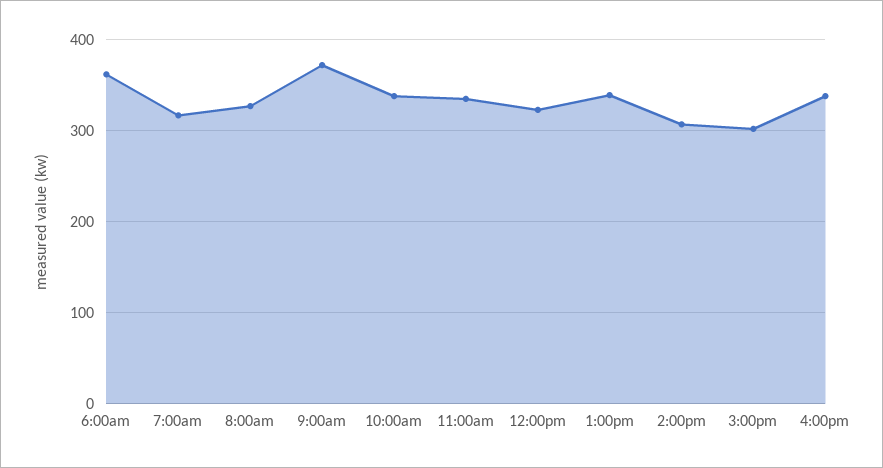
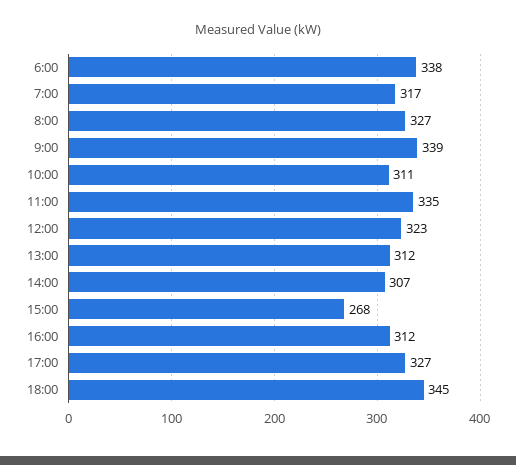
6:00am: 360 -> 338
9:00am: 370 -> 339
10:00am: 340 -> 311
1:00pm: 340 -> 312
3:00pm: 300 -> 268
4:00pm: 340 -> 312
17:00: none -> 327
18:00: none -> 345

